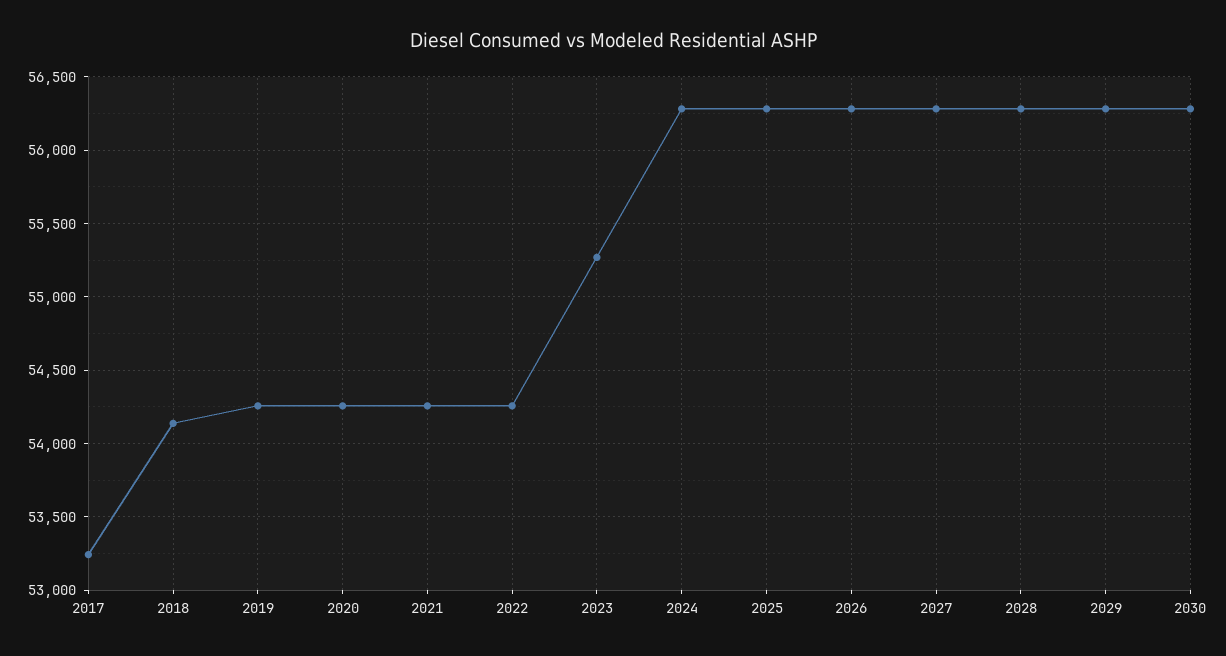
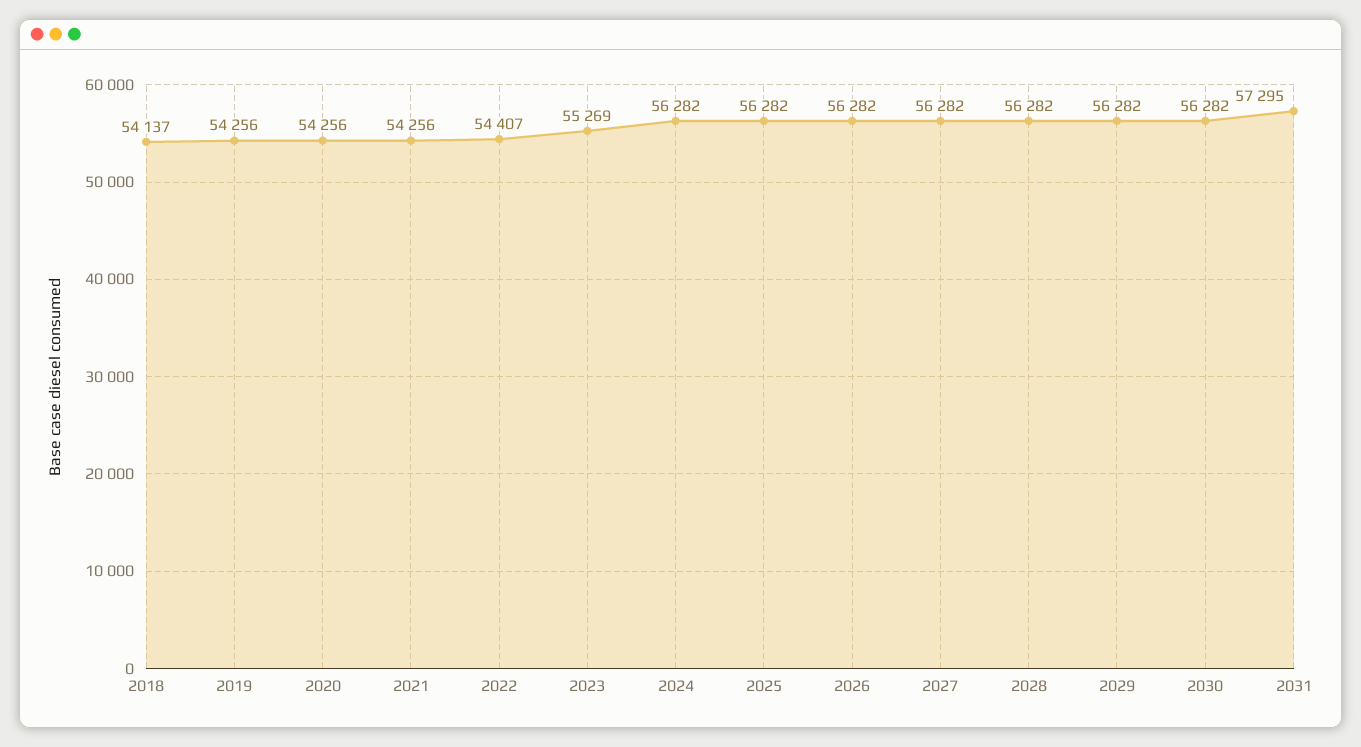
2017: 53250 -> none
2022: 54250 -> 54407
2031: none -> 57295

